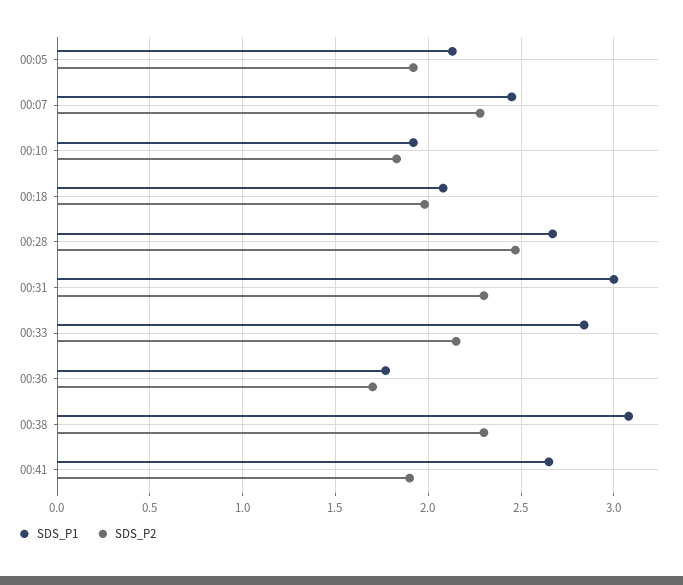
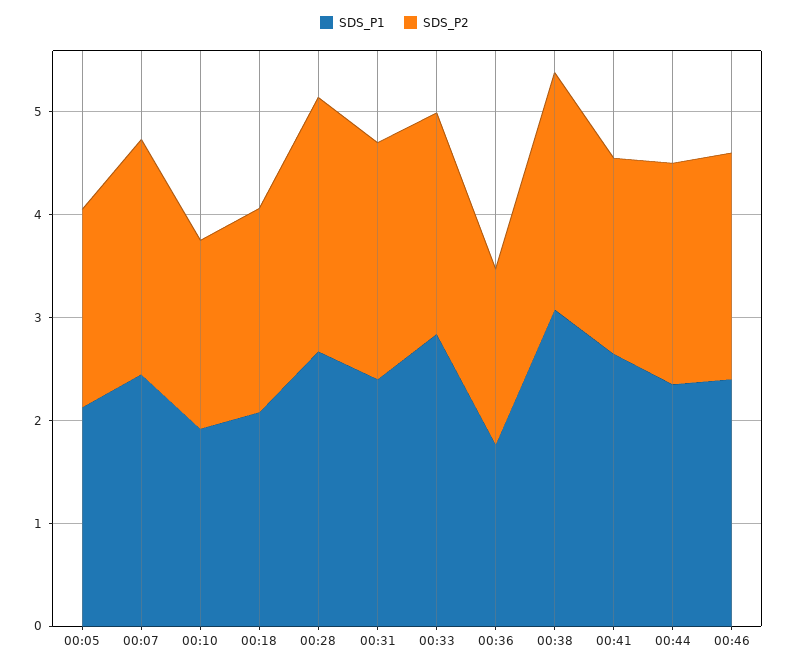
SDS_P1, 00:31: 3 -> 2.4
SDS_P1, 00:44: none -> 2.4
SDS_P2, 00:44: none -> 2.2
SDS_P1, 00:46: none -> 2.4
SDS_P2, 00:46: none -> 2.2

